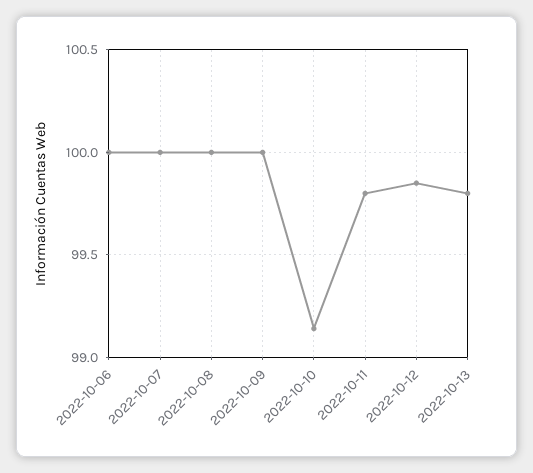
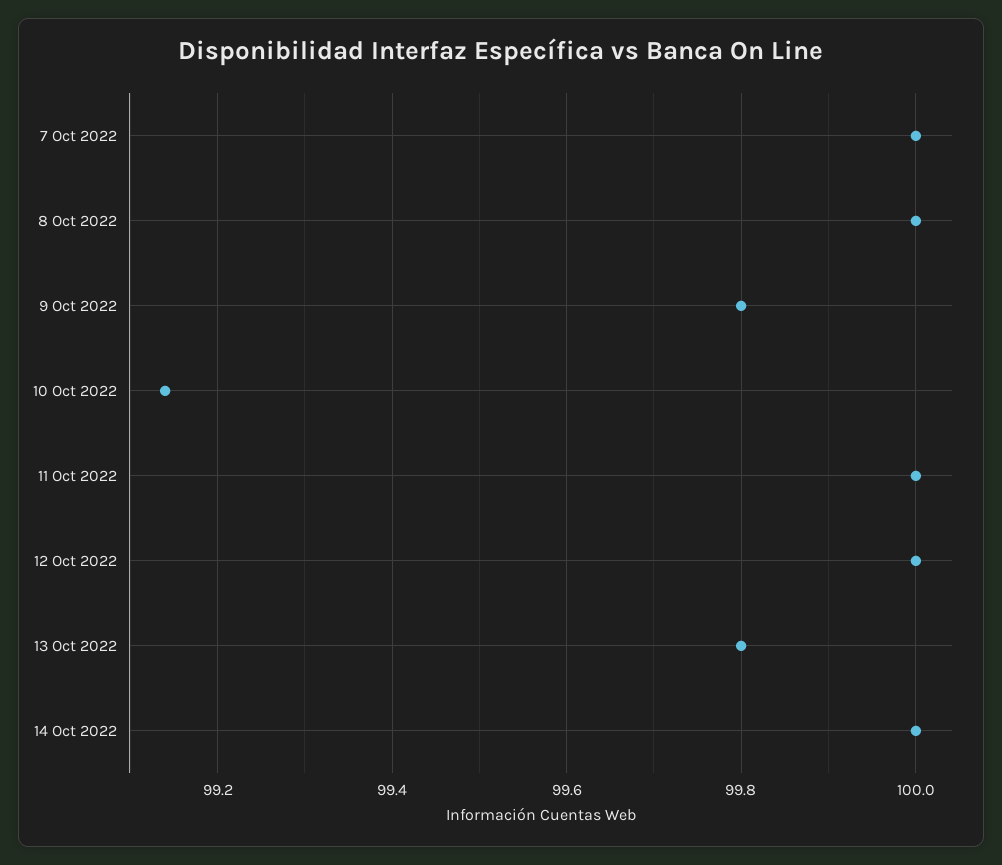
2022-10-06: 100 -> none
2022-10-09: 100 -> 99.8
2022-10-11: 99.8 -> 100
2022-10-12: 99.85 -> 100
14 Oct 2022: none -> 100

